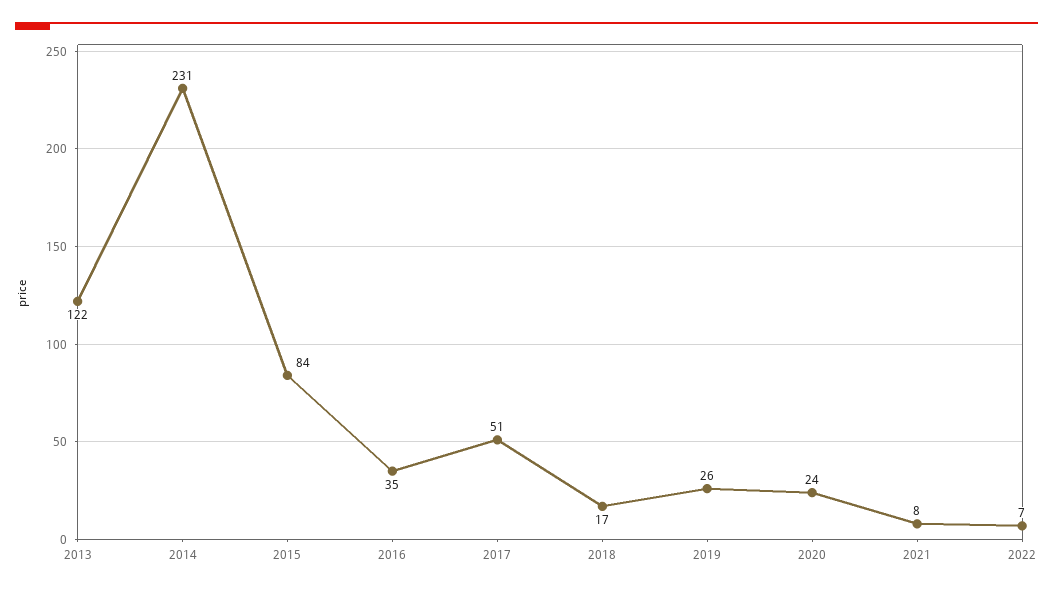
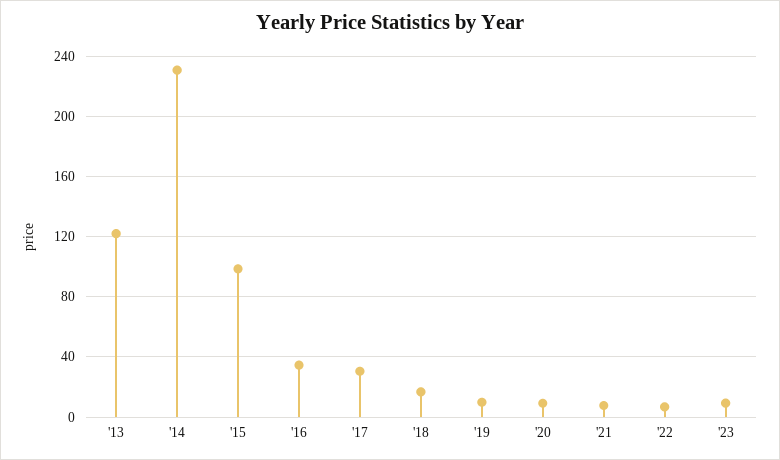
2015: 84 -> 100
2017: 51 -> 30
2019: 26 -> 10
2020: 24 -> 10
'23: none -> 10

